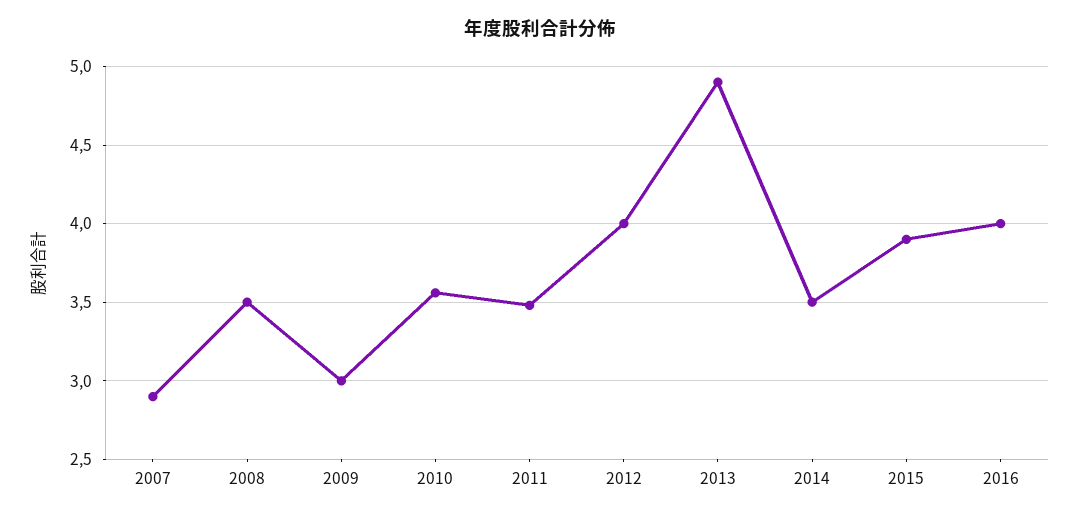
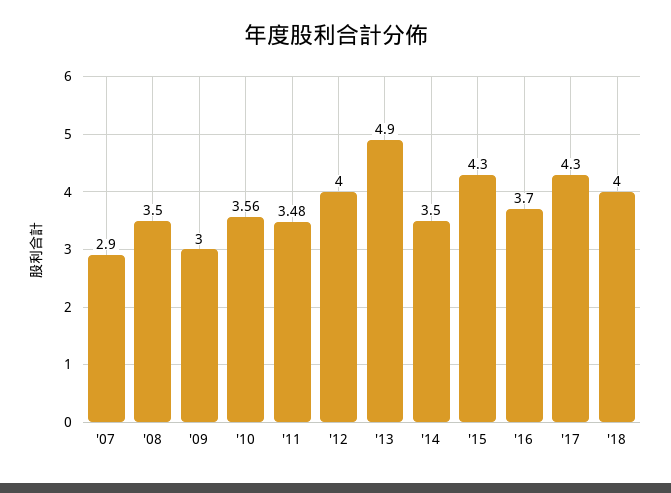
2015: 3.9 -> 4.3
2016: 4 -> 3.7
'17: none -> 4.3
'18: none -> 4

